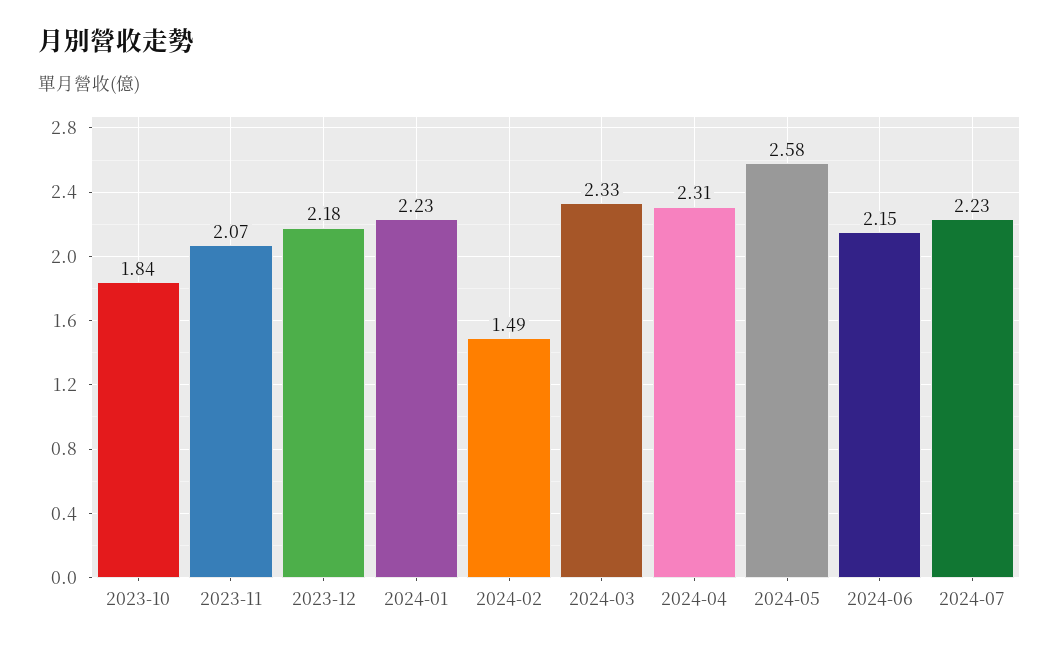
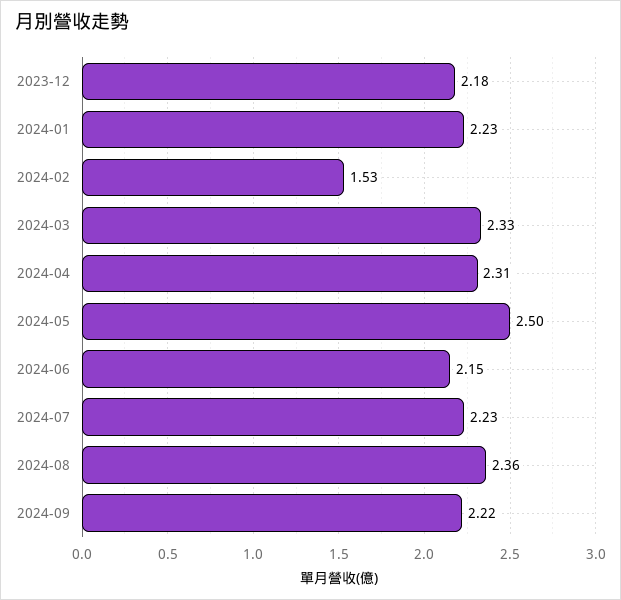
2023-10: 1.84 -> none
2023-11: 2.07 -> none
2024-02: 1.49 -> 1.53
2024-05: 2.58 -> 2.5
2024-08: none -> 2.36
2024-09: none -> 2.22

